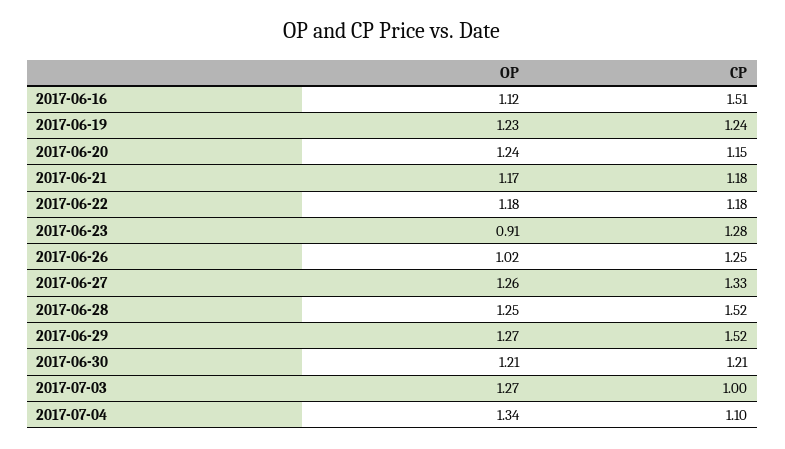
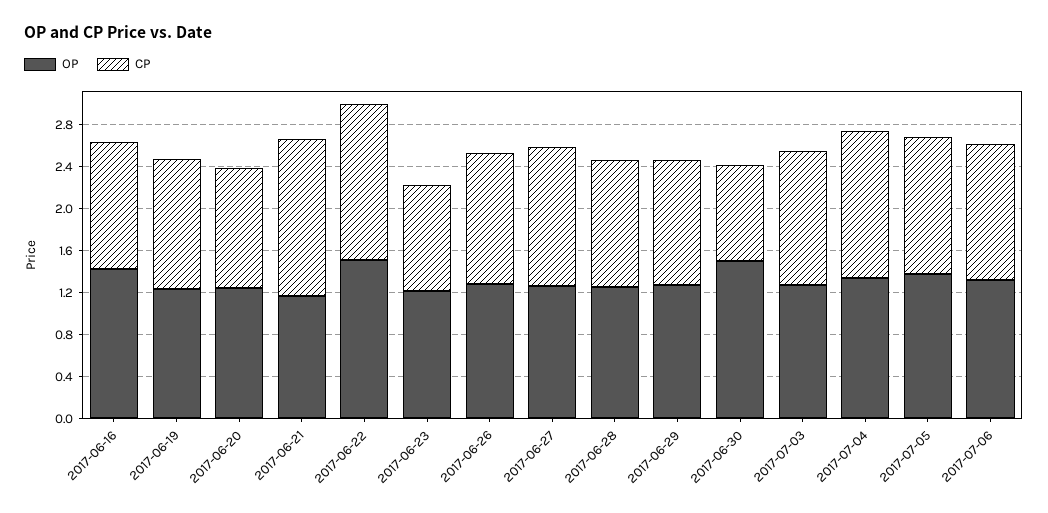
OP, 2017-06-16: 1.12 -> 1.4
CP, 2017-06-16: 1.51 -> 1.2
CP, 2017-06-21: 1.18 -> 1.5
OP, 2017-06-22: 1.18 -> 1.5
CP, 2017-06-22: 1.18 -> 1.5
OP, 2017-06-23: 0.91 -> 1.2
CP, 2017-06-23: 1.28 -> 1
OP, 2017-06-26: 1.02 -> 1.3
CP, 2017-06-28: 1.52 -> 1.2
CP, 2017-06-29: 1.52 -> 1.2
OP, 2017-06-30: 1.21 -> 1.5
CP, 2017-06-30: 1.21 -> 0.9
CP, 2017-07-03: 1 -> 1.3
CP, 2017-07-04: 1.1 -> 1.4
OP, 2017-07-05: none -> 1.4
CP, 2017-07-05: none -> 1.3
OP, 2017-07-06: none -> 1.3
CP, 2017-07-06: none -> 1.3

